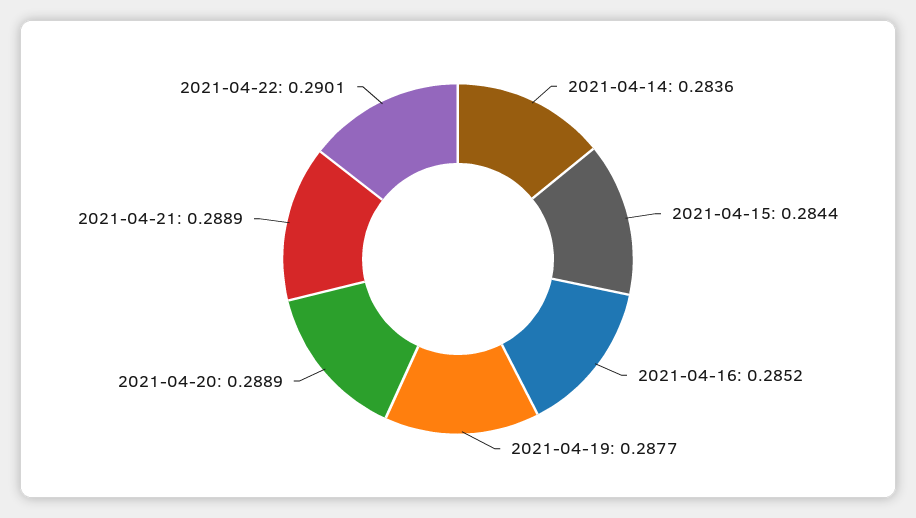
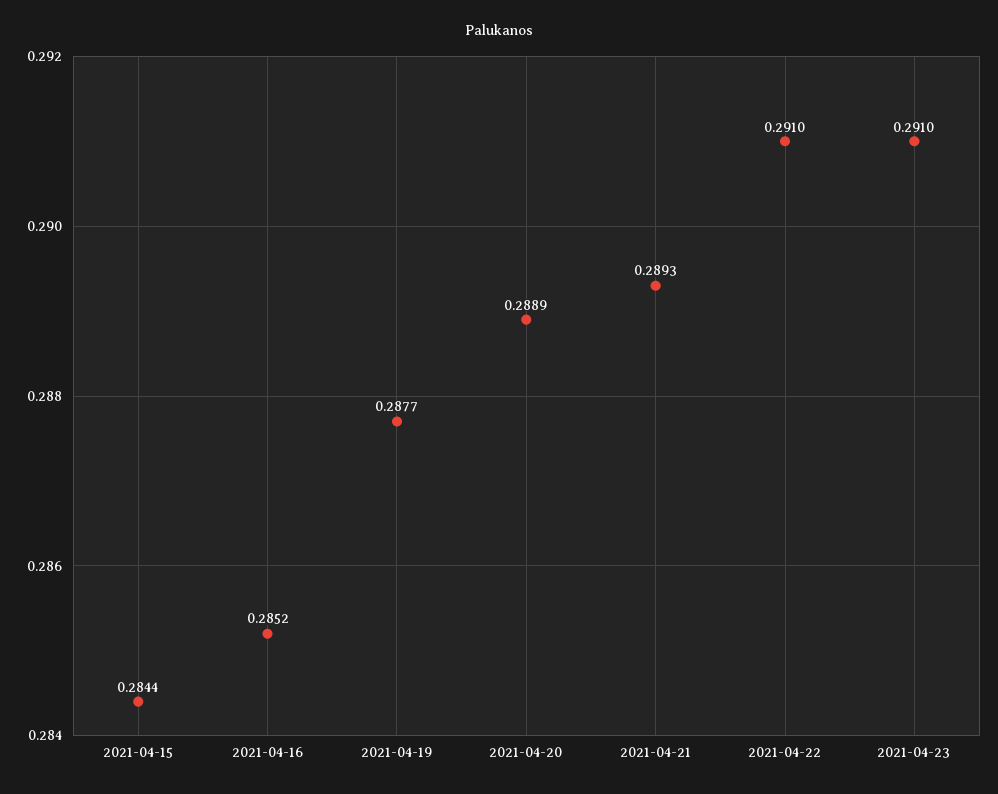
2021-04-14: 0.2836 -> none
2021-04-21: 0.2889 -> 0.2893
2021-04-22: 0.2901 -> 0.291
2021-04-23: none -> 0.291

